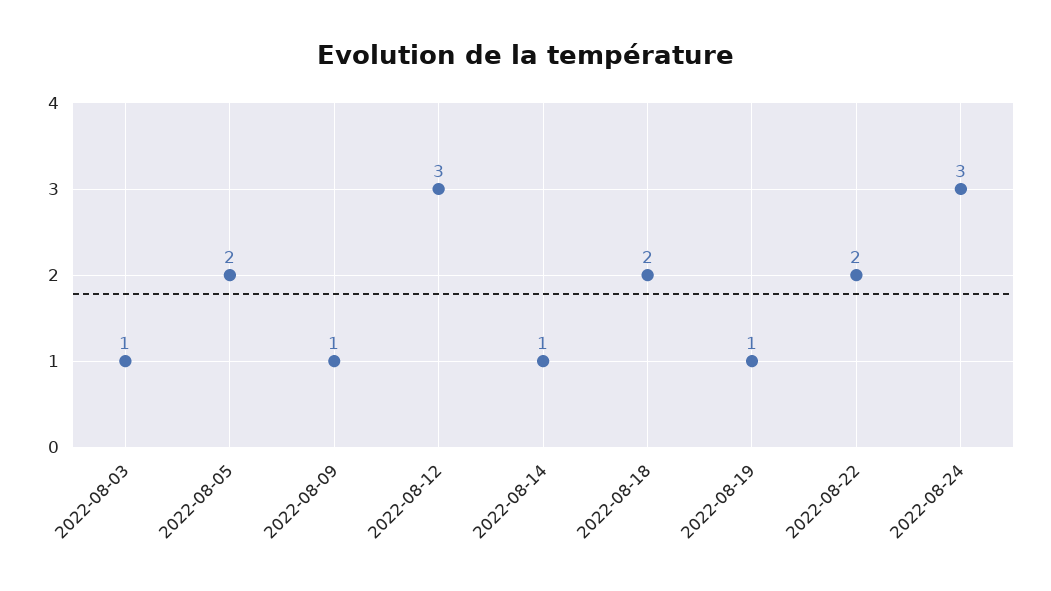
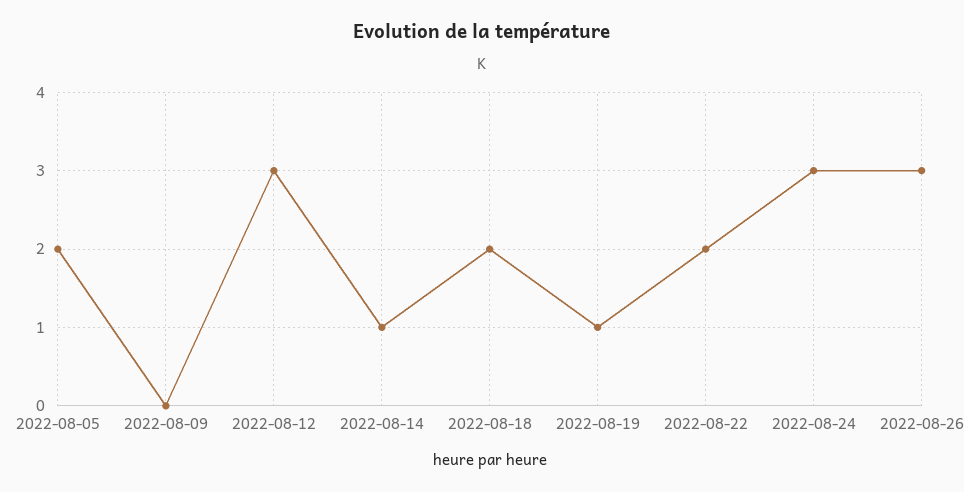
2022-08-03: 1 -> none
2022-08-09: 1 -> 0
2022-08-26: none -> 3

